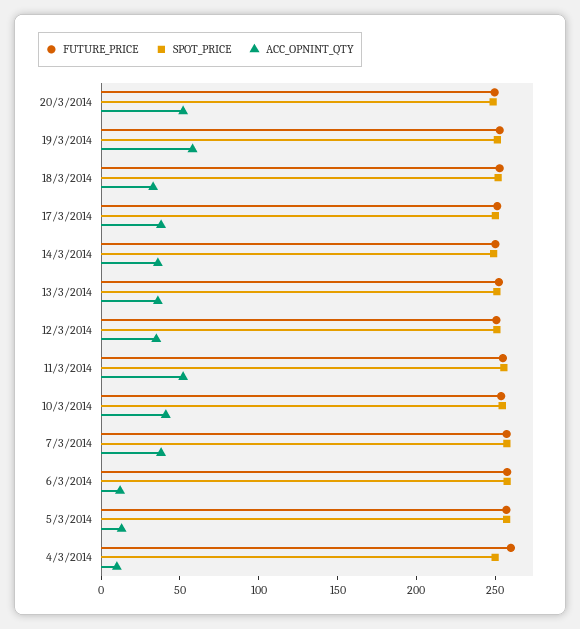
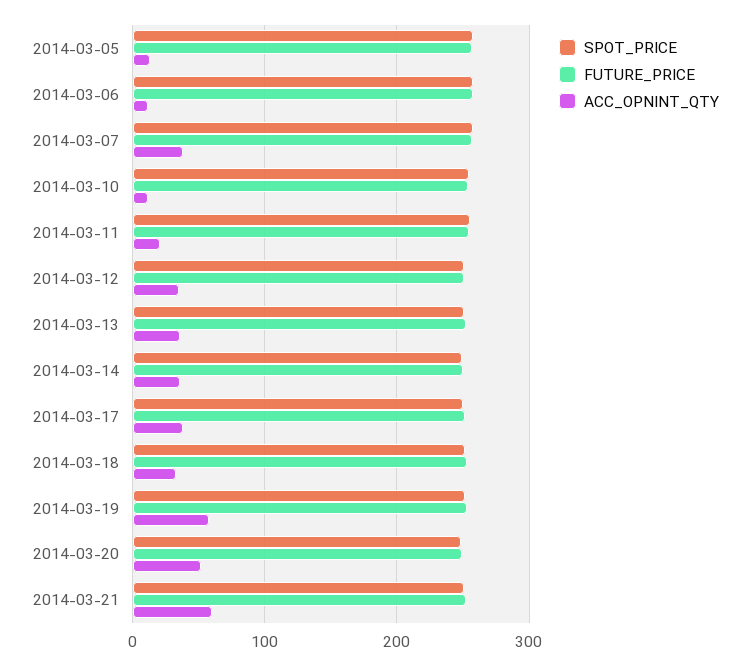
ACC_OPNINT_QTY, 11/3/2014: 50 -> 20
ACC_OPNINT_QTY, 10/3/2014: 40 -> 10
FUTURE_PRICE, 4/3/2014: 260 -> none
SPOT_PRICE, 4/3/2014: 250 -> none
ACC_OPNINT_QTY, 4/3/2014: 10 -> none
SPOT_PRICE, 2014-03-21: none -> 250
FUTURE_PRICE, 2014-03-21: none -> 250
ACC_OPNINT_QTY, 2014-03-21: none -> 60

